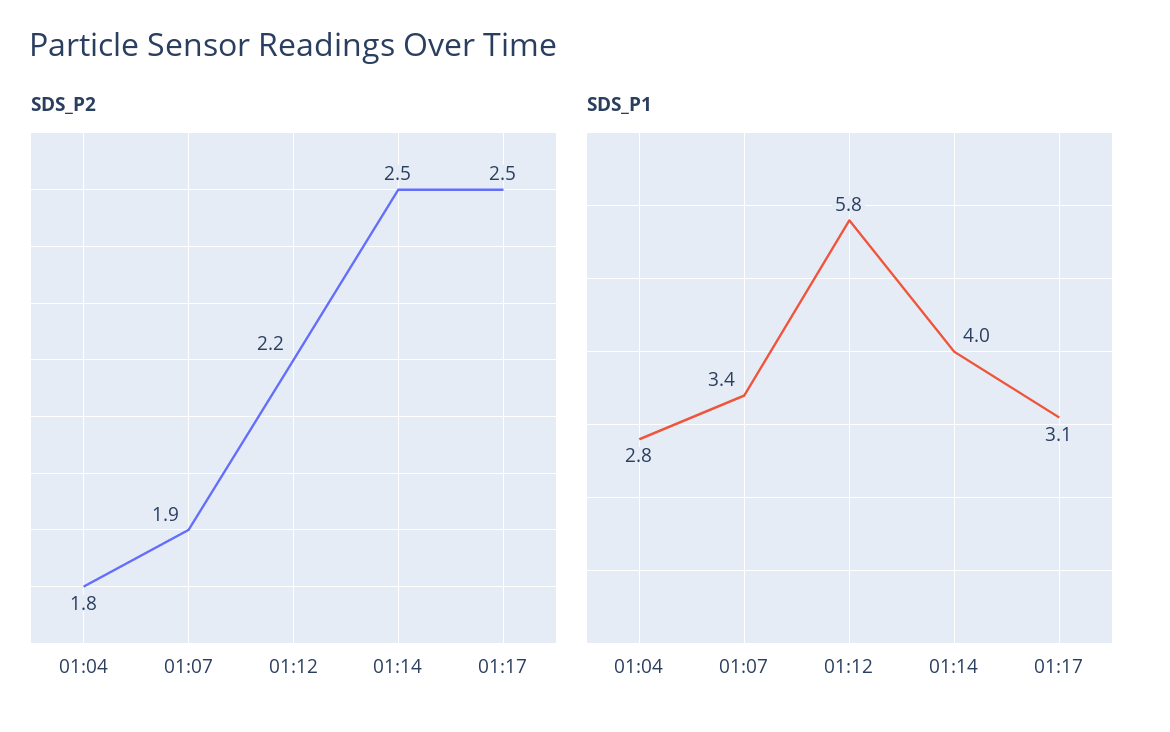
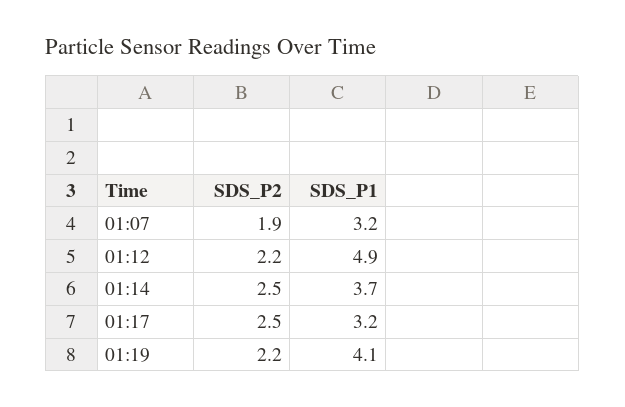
SDS_P2, 01:04: 1.8 -> none
SDS_P1, 01:04: 2.8 -> none
SDS_P1, 01:07: 3.4 -> 3.2
SDS_P1, 01:12: 5.8 -> 4.9
SDS_P1, 01:14: 4 -> 3.7
SDS_P1, 01:17: 3.1 -> 3.2
SDS_P2, 01:19: none -> 2.2
SDS_P1, 01:19: none -> 4.1

